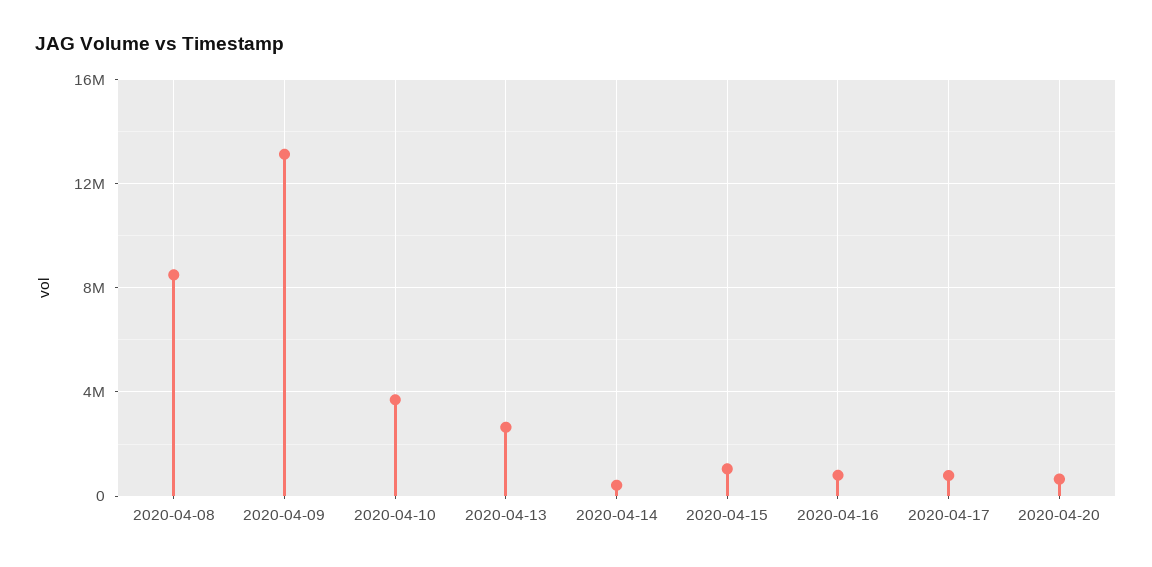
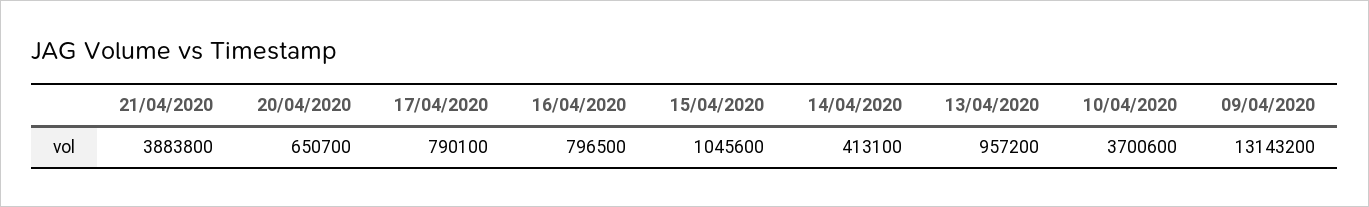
2020-04-08: 8500000 -> none
2020-04-13: 2500000 -> 957200
21/04/2020: none -> 3883800

